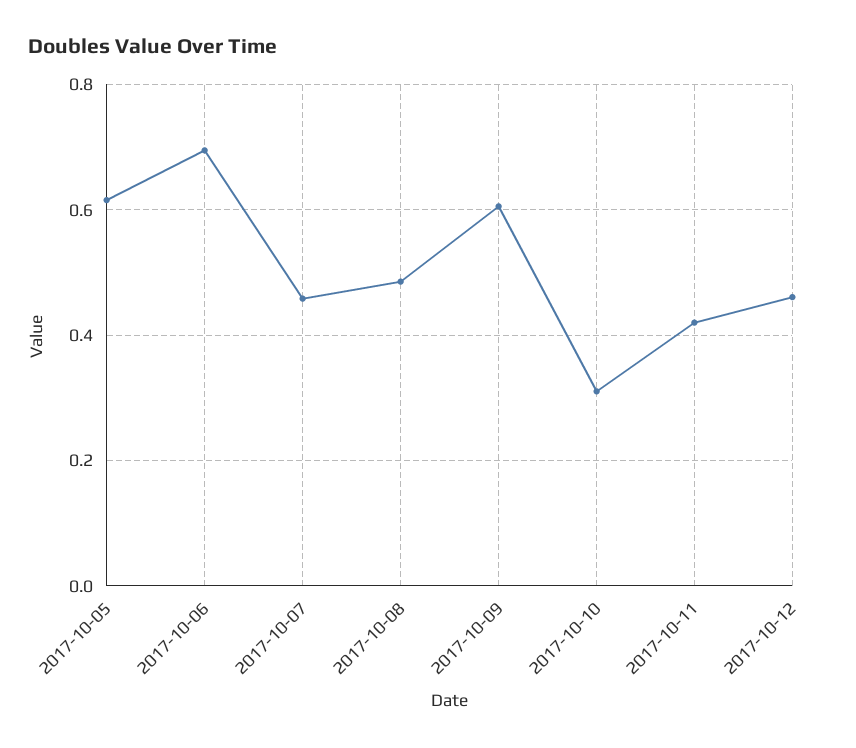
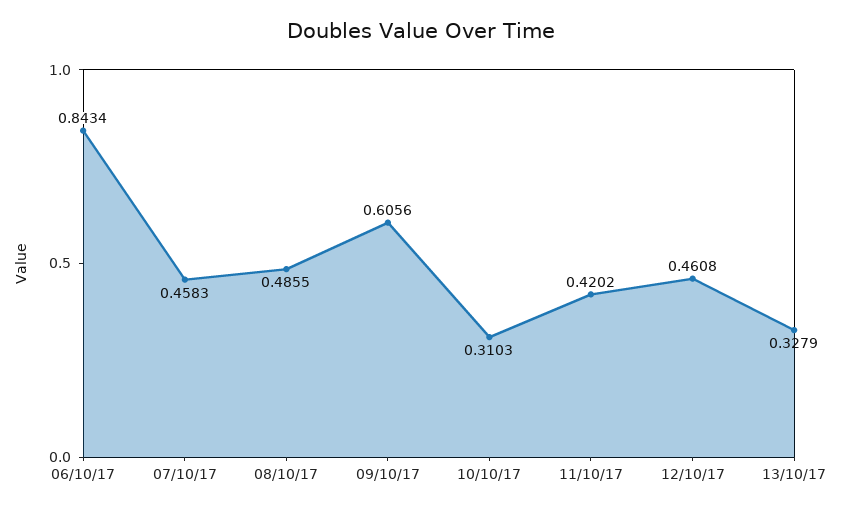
2017-10-05: 0.62 -> none
2017-10-06: 0.7 -> 0.8434
13/10/17: none -> 0.3279

